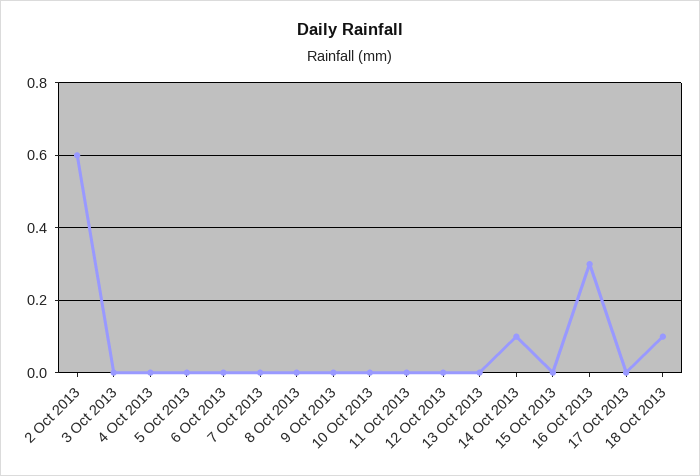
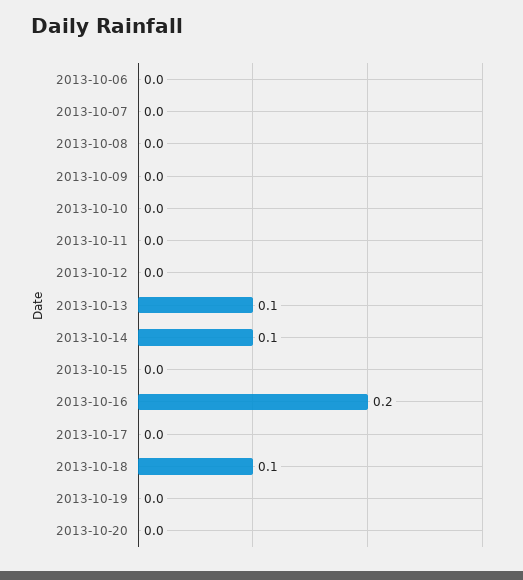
2 Oct 2013: 0.6 -> none
3 Oct 2013: 0 -> none
4 Oct 2013: 0 -> none
5 Oct 2013: 0 -> none
13 Oct 2013: 0 -> 0.1
16 Oct 2013: 0.3 -> 0.2
2013-10-19: none -> 0
2013-10-20: none -> 0

